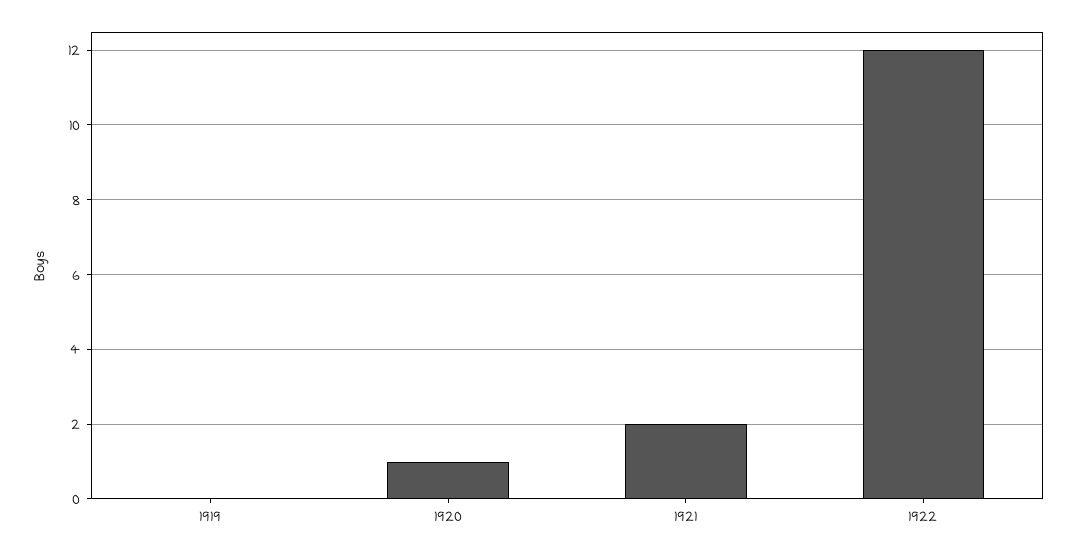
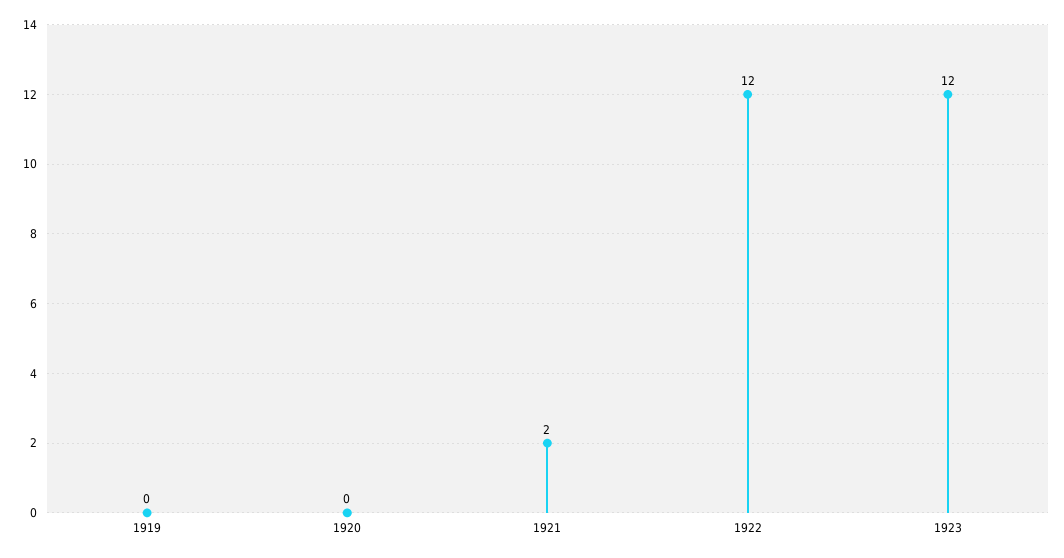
1920: 1 -> 0
1923: none -> 12

